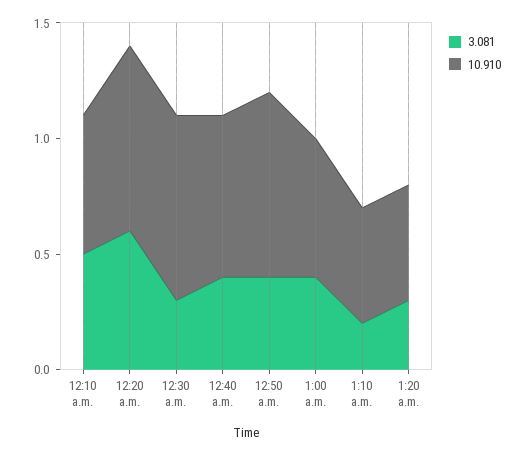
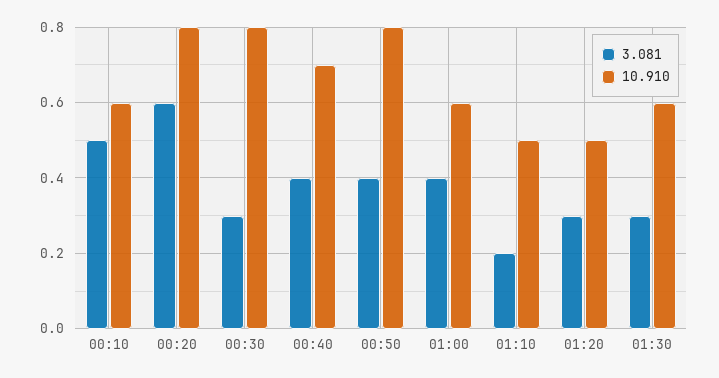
3.081, 01:30: none -> 0.3
10.910, 01:30: none -> 0.6

